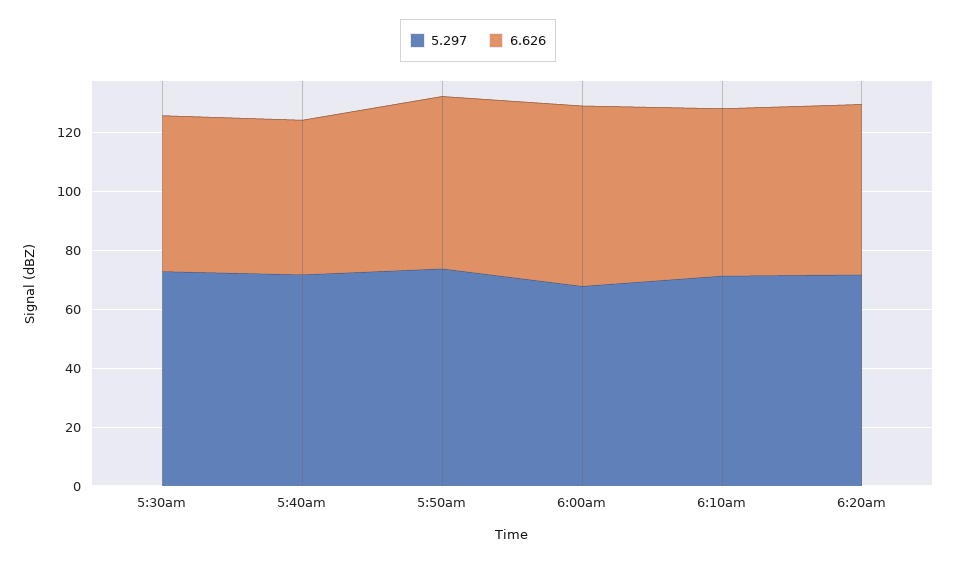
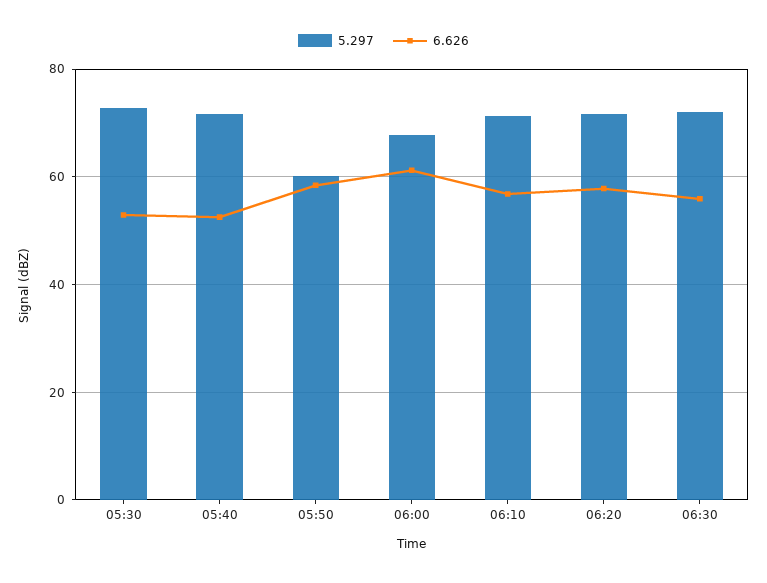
5.297, 5:50am: 75 -> 60
5.297, 06:30: none -> 72
6.626, 06:30: none -> 56

